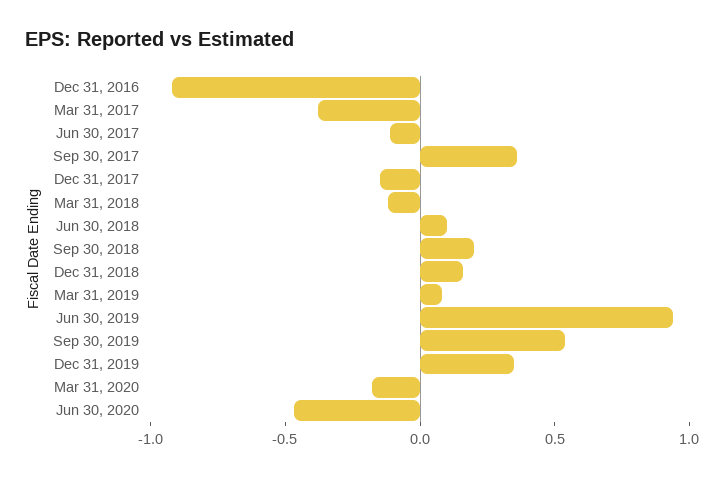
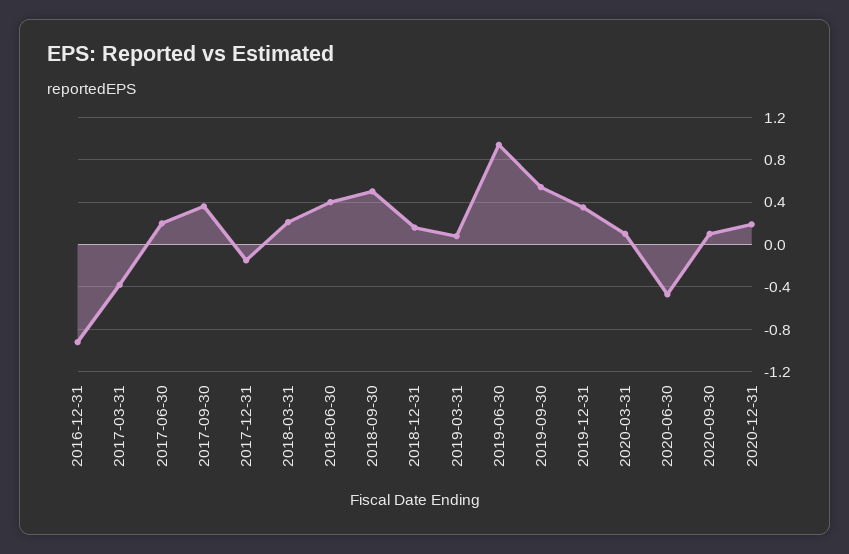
Jun 30, 2017: -0.1 -> 0.2
Mar 31, 2018: -0.1 -> 0.2
Jun 30, 2018: 0.1 -> 0.4
Sep 30, 2018: 0.2 -> 0.5
Mar 31, 2020: -0.2 -> 0.1
2020-09-30: none -> 0.1
2020-12-31: none -> 0.2

